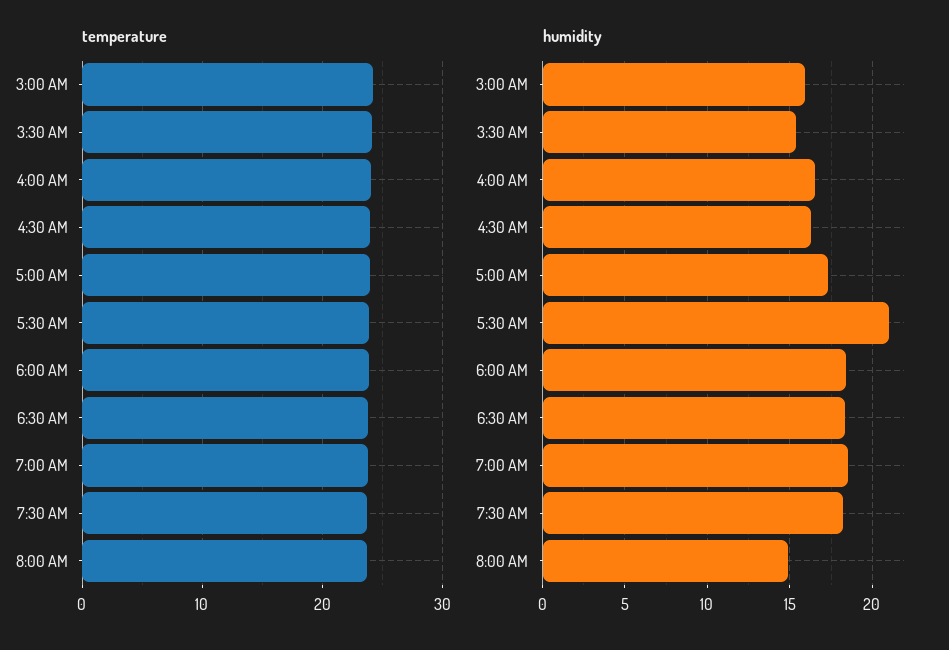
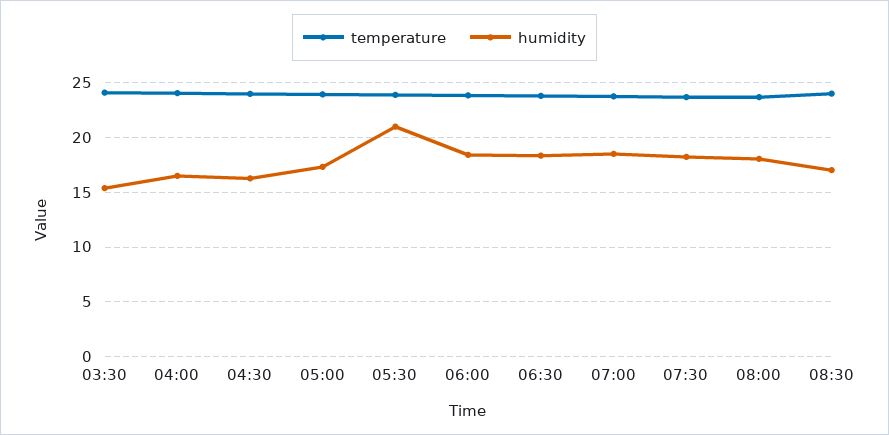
temperature, 3:00 AM: 24 -> none
humidity, 3:00 AM: 16 -> none
humidity, 8:00 AM: 15 -> 18
temperature, 08:30: none -> 24
humidity, 08:30: none -> 17

